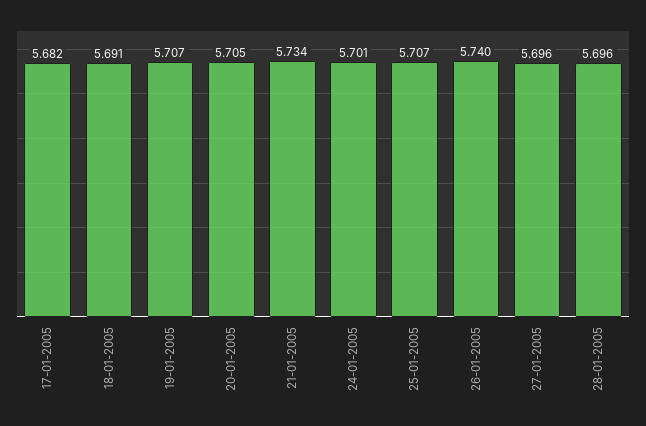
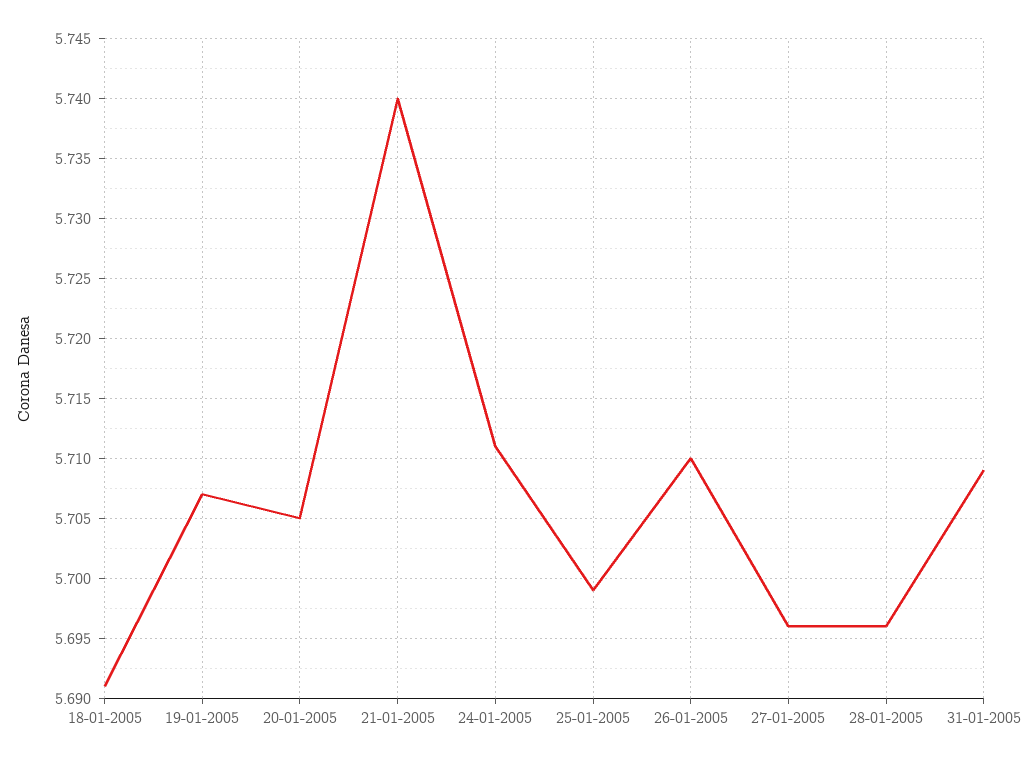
17-01-2005: 5.682 -> none
21-01-2005: 5.734 -> 5.74
24-01-2005: 5.701 -> 5.711
25-01-2005: 5.707 -> 5.699
26-01-2005: 5.74 -> 5.71
31-01-2005: none -> 5.709

